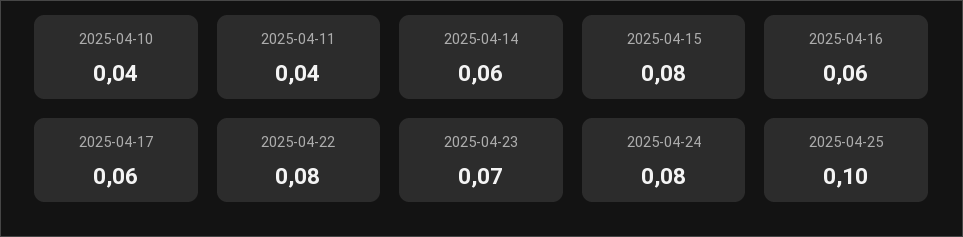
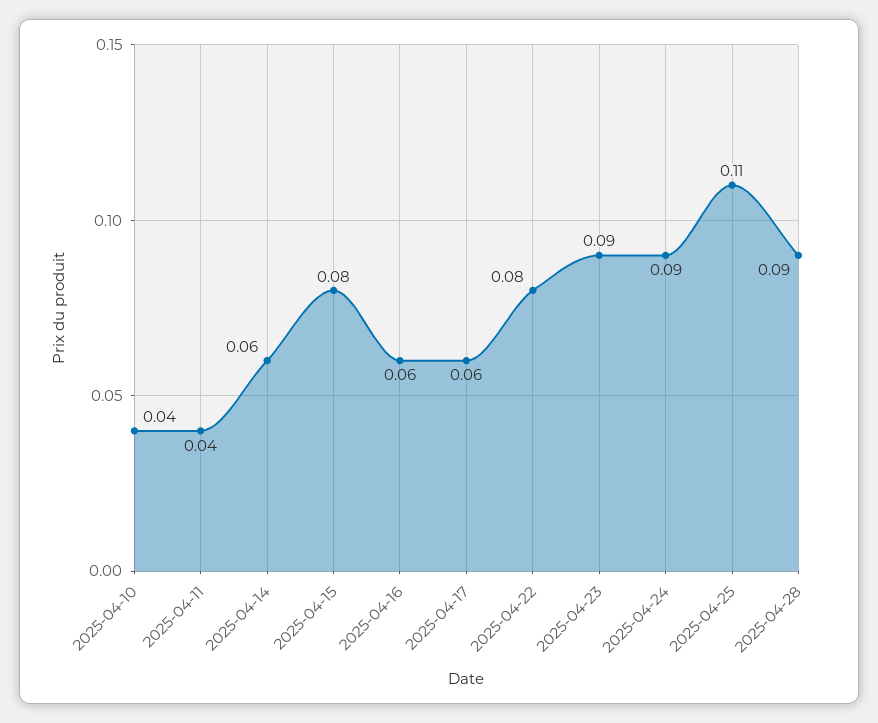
2025-04-23: 0.07 -> 0.09
2025-04-24: 0.08 -> 0.09
2025-04-25: 0.1 -> 0.11
2025-04-28: none -> 0.09

